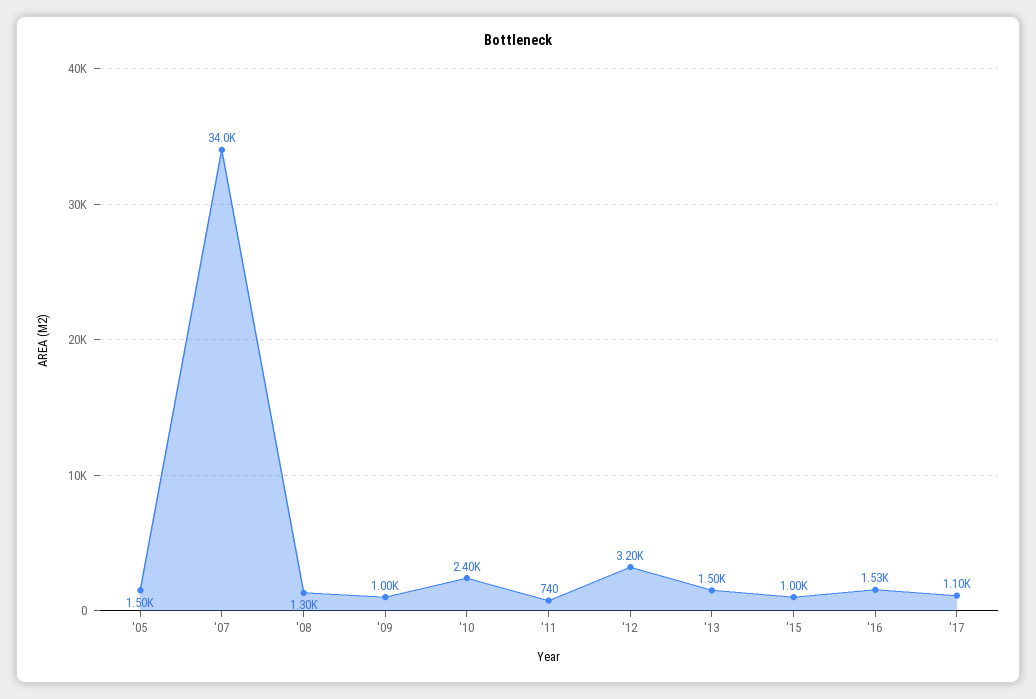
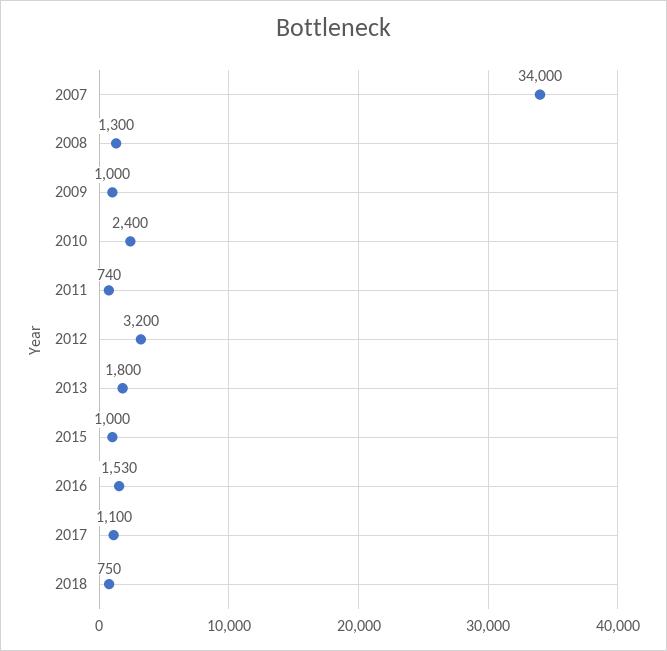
'05: 1500 -> none
'13: 1500 -> 1800
2018: none -> 750

